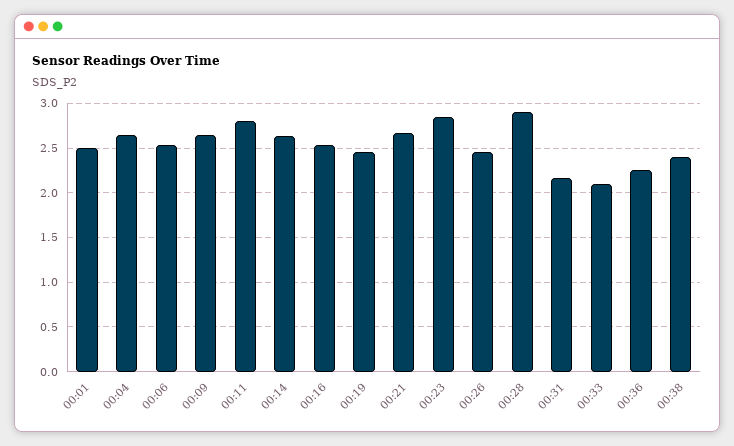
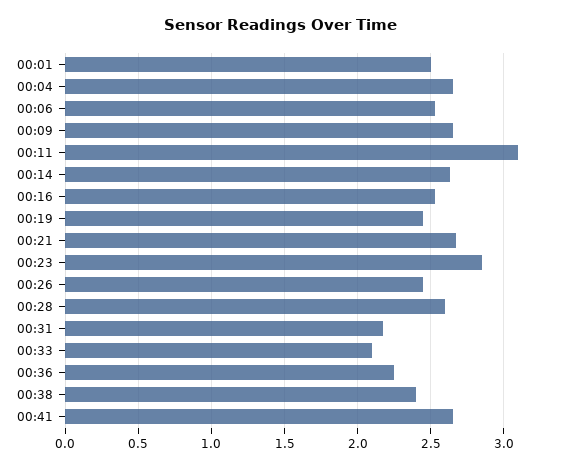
00:11: 2.8 -> 3.1
00:28: 2.9 -> 2.6
00:41: none -> 2.65

